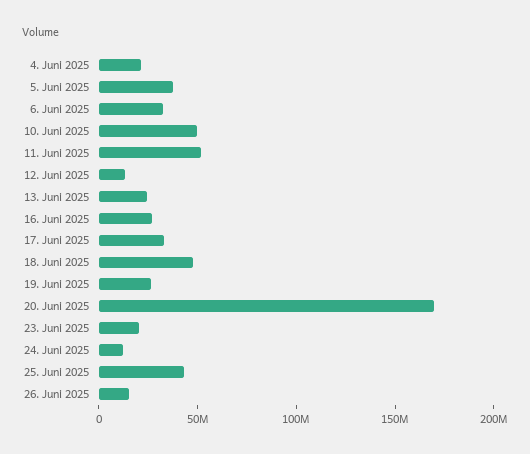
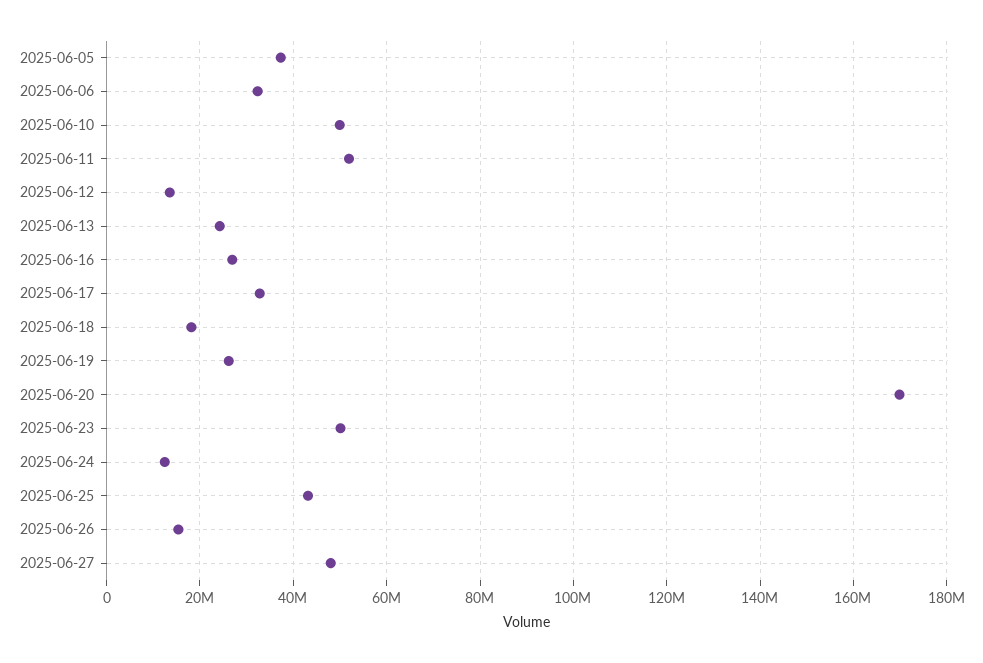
4. Juni 2025: 20000000 -> none
18. Juni 2025: 50000000 -> 18000000
23. Juni 2025: 20000000 -> 50000000
2025-06-27: none -> 48000000

